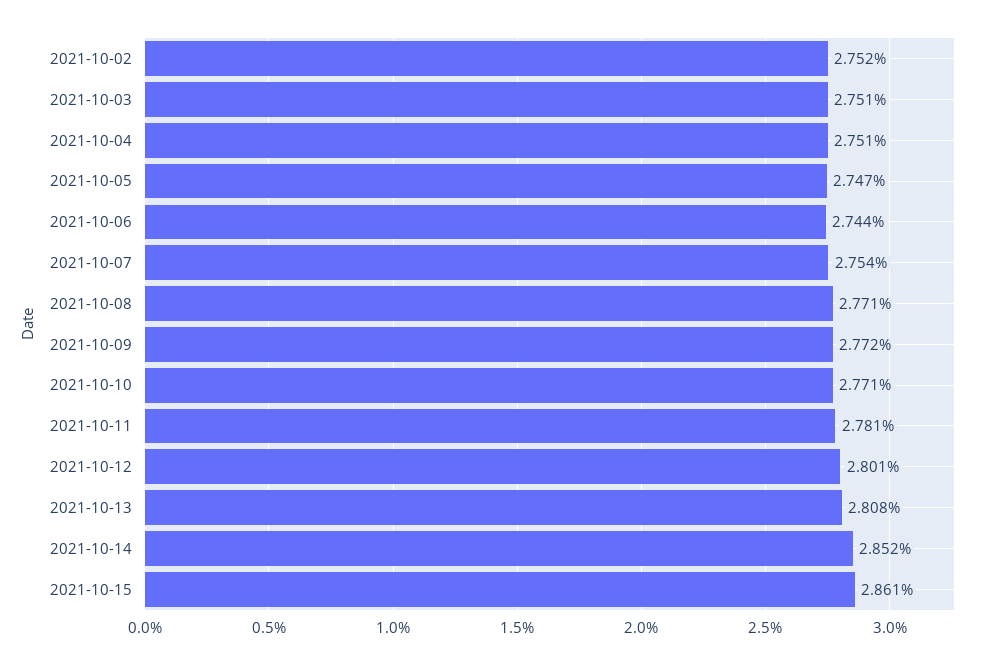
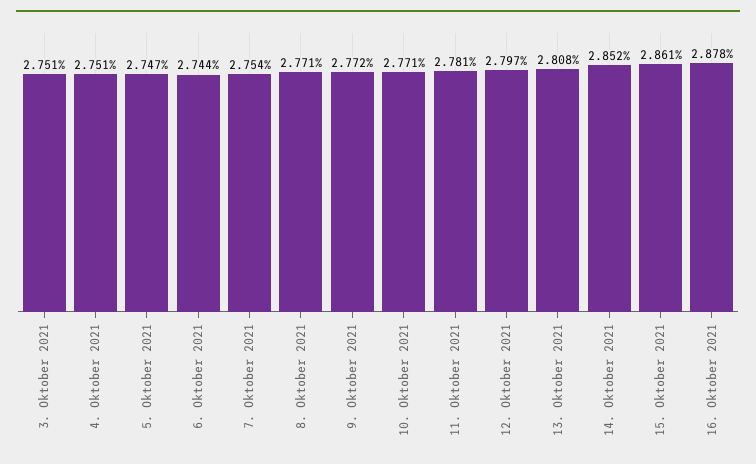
2021-10-02: 2.752 -> none
2021-10-12: 2.801 -> 2.797
16. Oktober 2021: none -> 2.878

